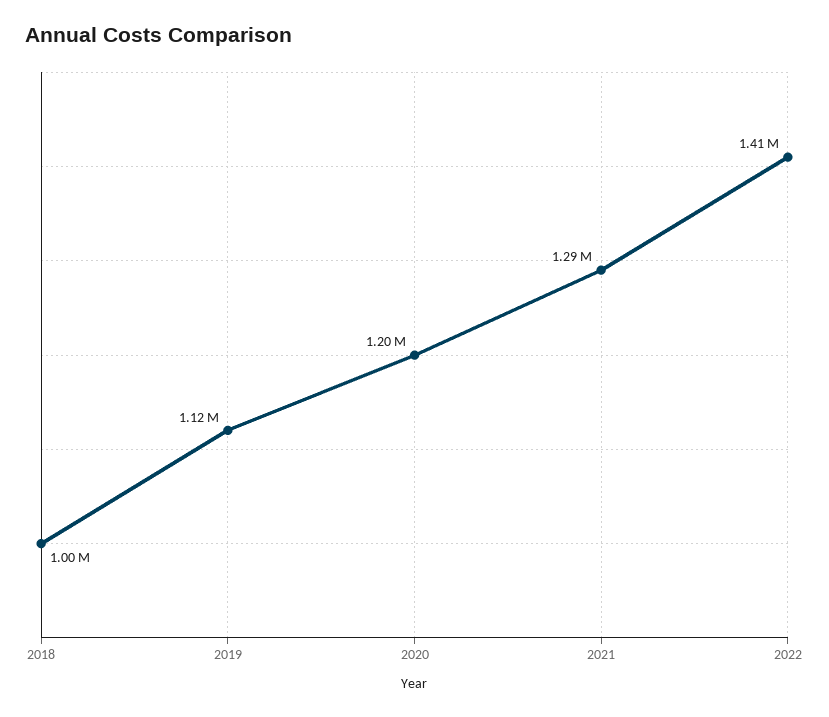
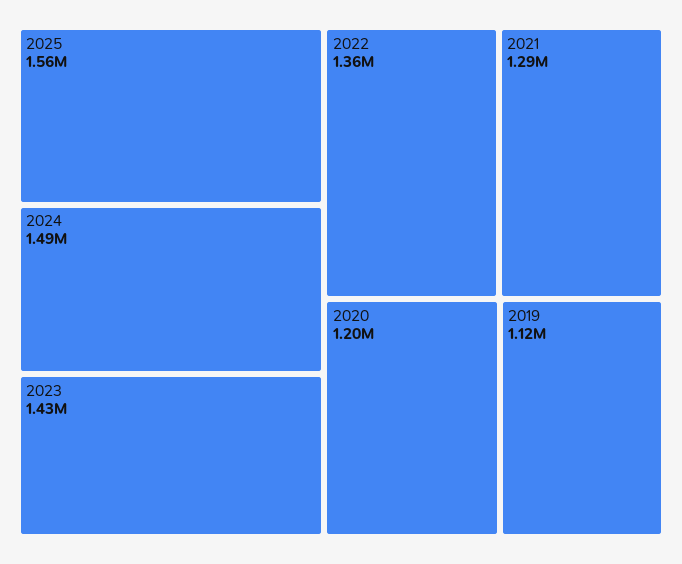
2018: 1000000 -> none
2022: 1410000 -> 1360000
2025: none -> 1560000
2024: none -> 1490000
2023: none -> 1430000

